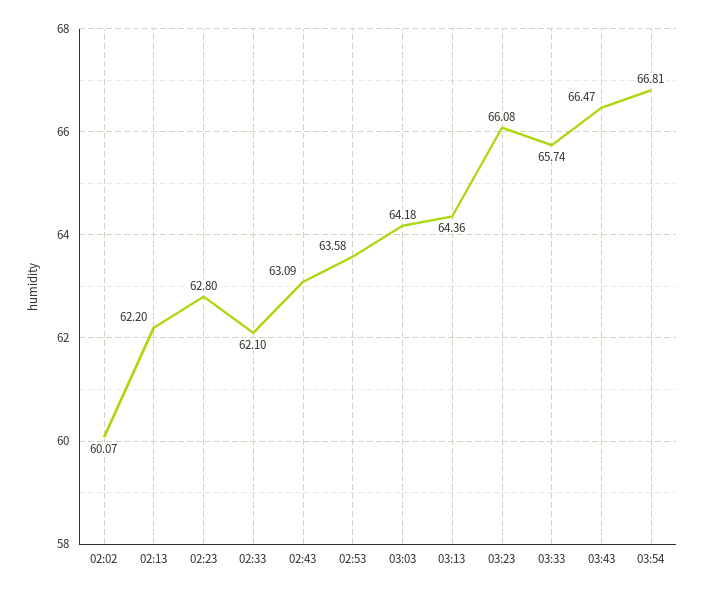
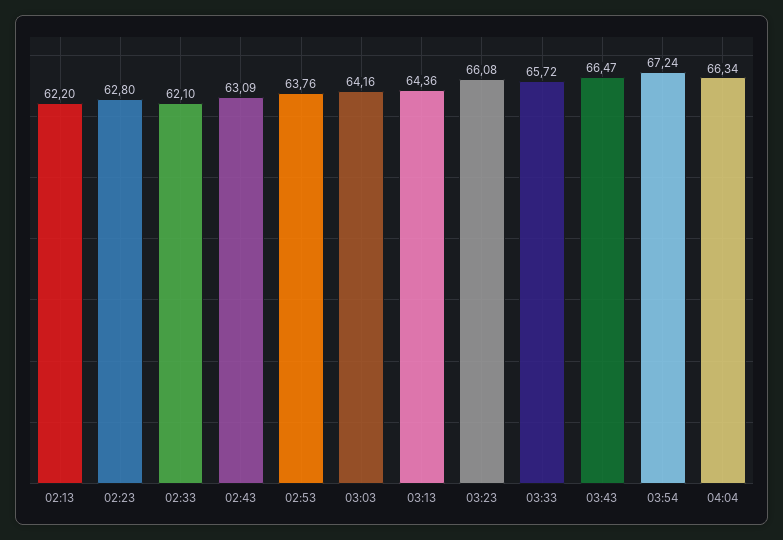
02:02: 60.07 -> none
02:53: 63.58 -> 63.76
03:03: 64.18 -> 64.16
03:33: 65.74 -> 65.72
03:54: 66.81 -> 67.24
04:04: none -> 66.34

